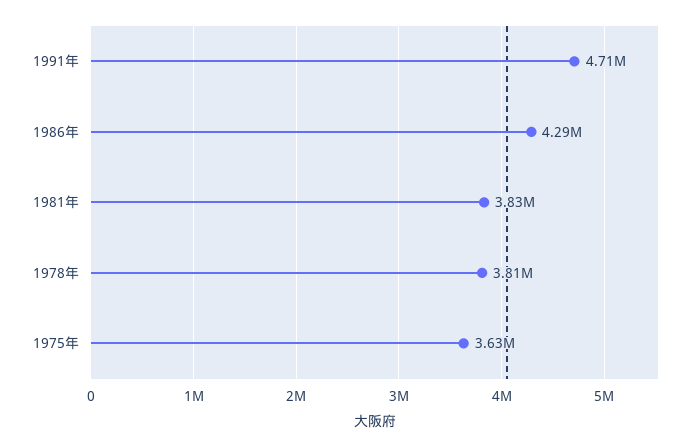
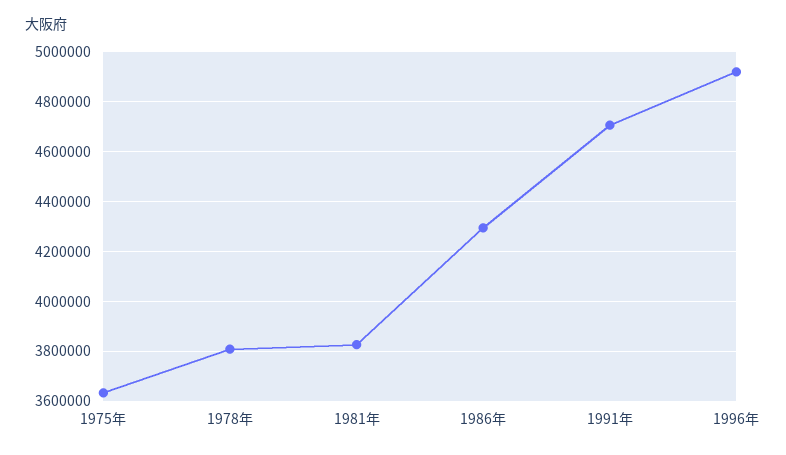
1996年: none -> 4925000

